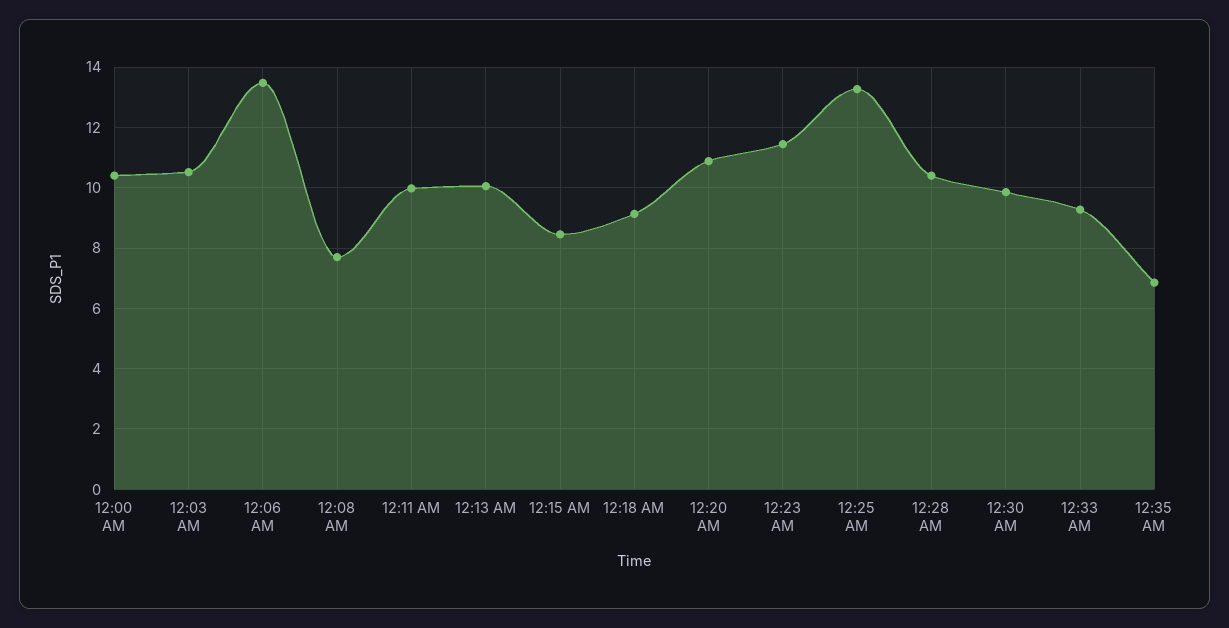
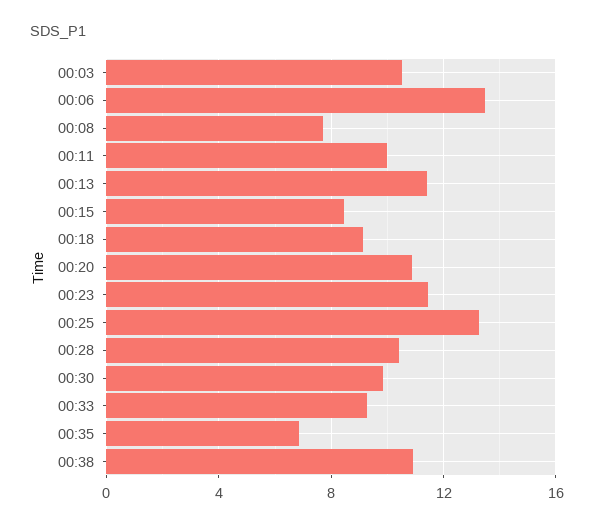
12:00 AM: 10.4 -> none
12:13 AM: 10 -> 11.5
00:38: none -> 11

